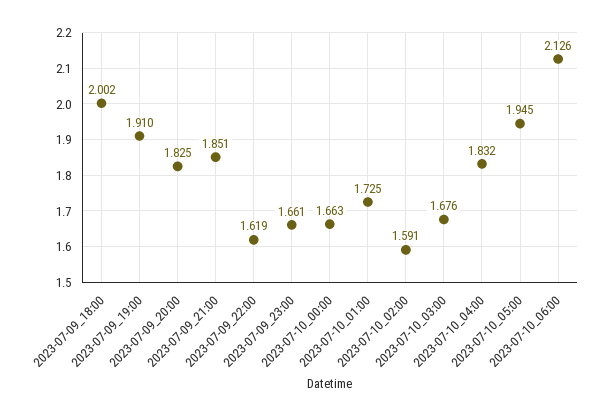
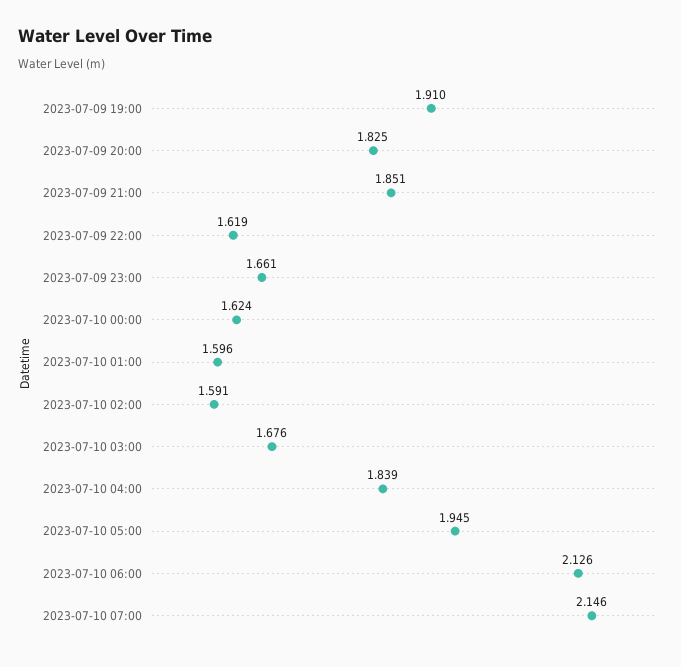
2023-07-09_18:00: 2.002 -> none
2023-07-10_00:00: 1.663 -> 1.624
2023-07-10_01:00: 1.725 -> 1.596
2023-07-10_04:00: 1.832 -> 1.839
2023-07-10 07:00: none -> 2.146

